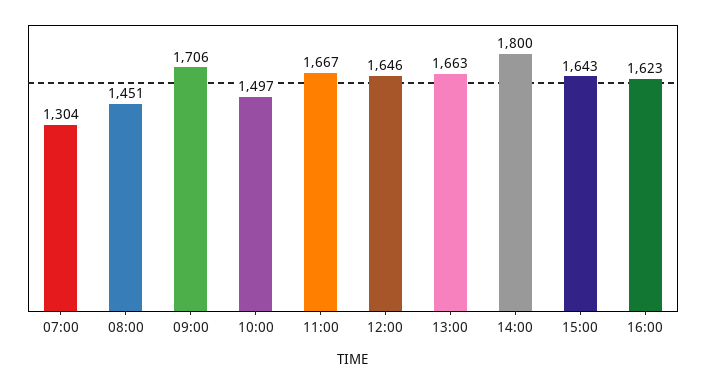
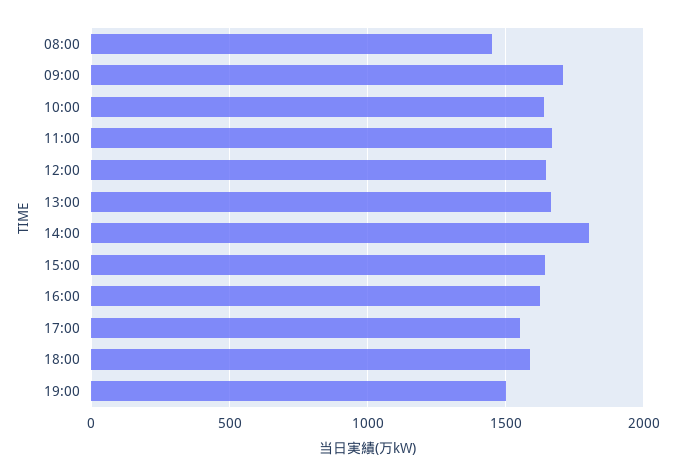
07:00: 1304 -> none
10:00: 1497 -> 1650
17:00: none -> 1550
18:00: none -> 1600
19:00: none -> 1500

